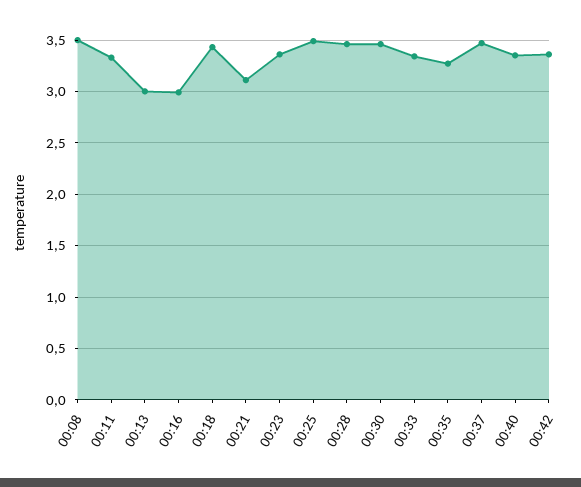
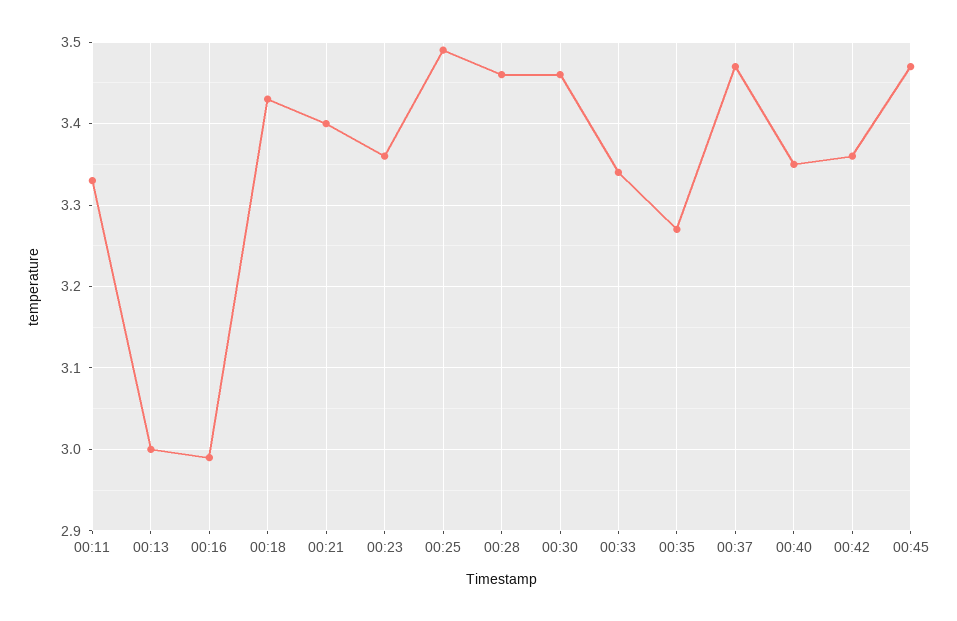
00:08: 3.5 -> none
00:21: 3.1 -> 3.4
00:45: none -> 3.47

